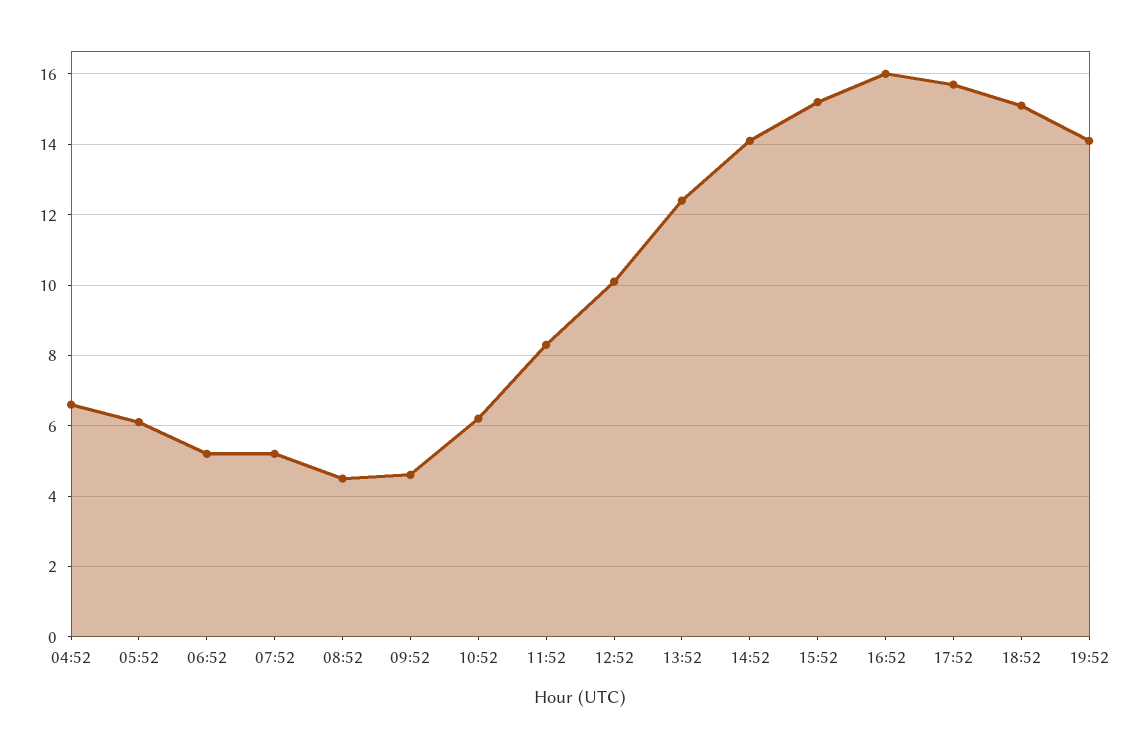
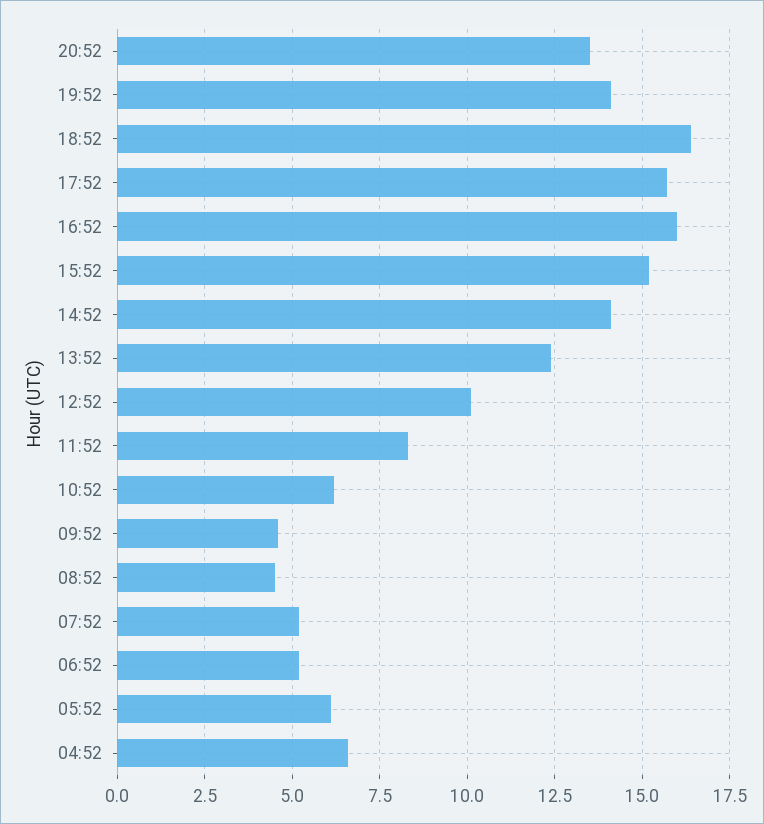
18:52: 15 -> 16.5
20:52: none -> 13.5

